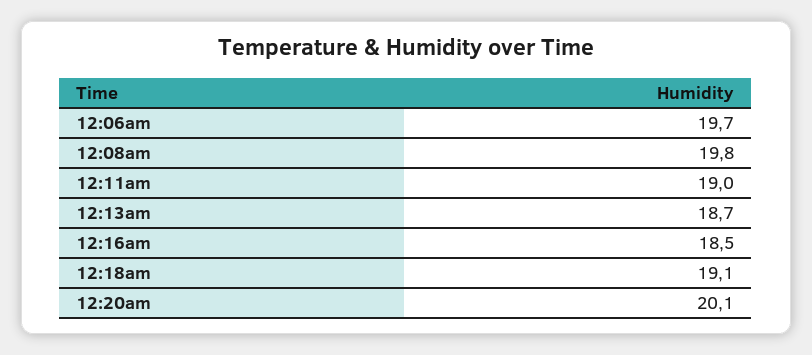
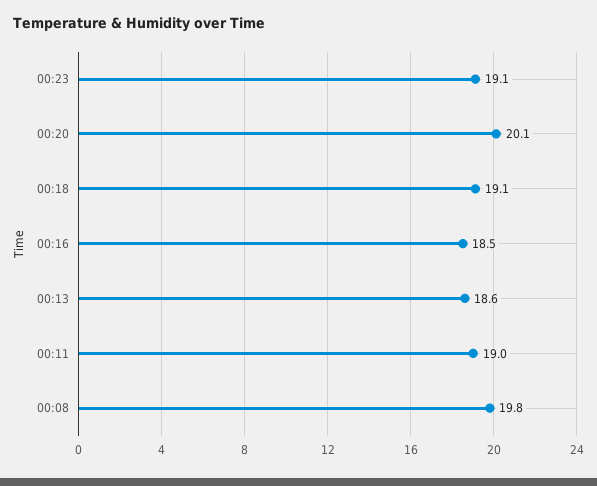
12:06am: 19.7 -> none
12:13am: 18.7 -> 18.6
00:23: none -> 19.1

